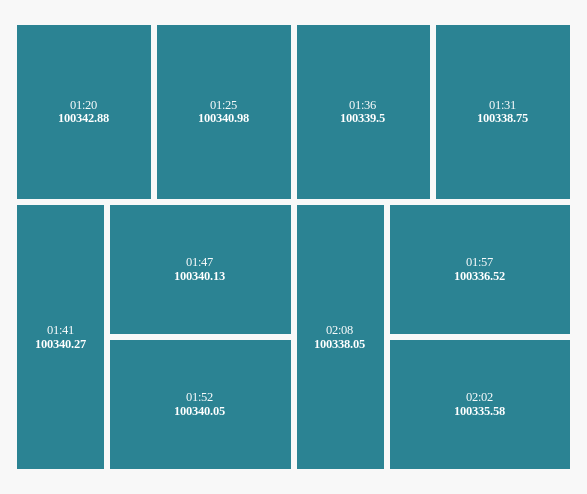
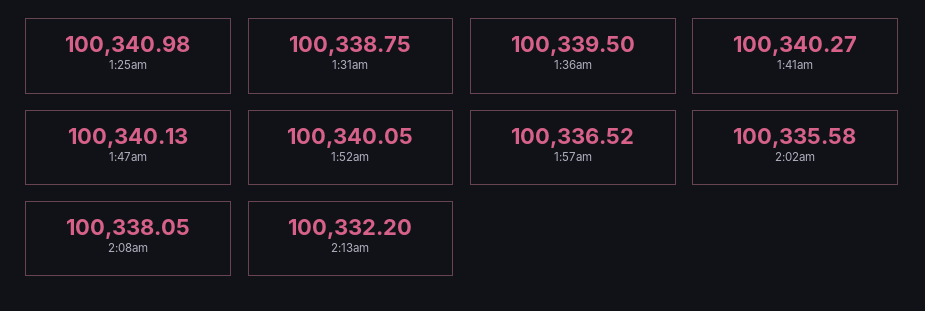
01:20: 100342.88 -> none
2:13am: none -> 100332.2

